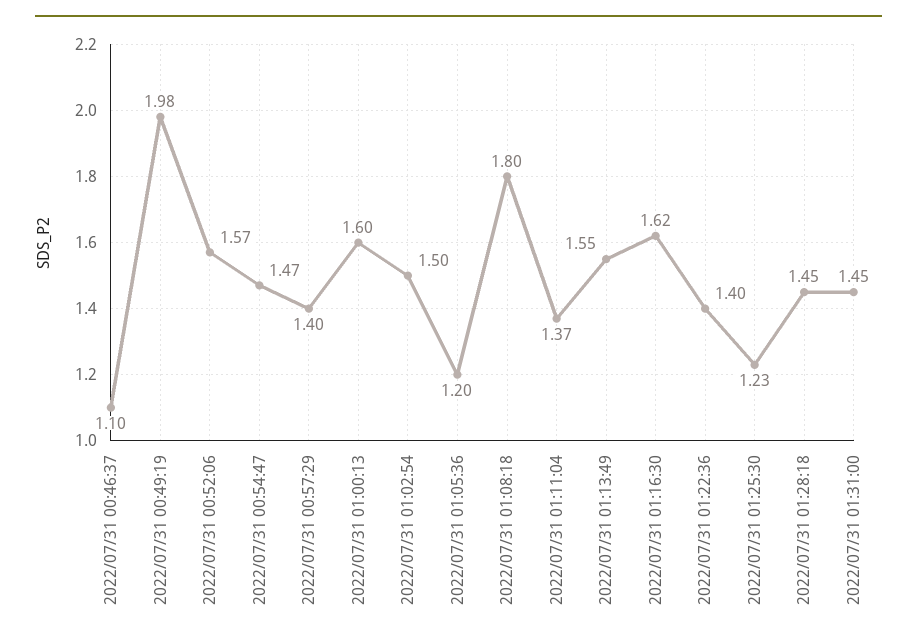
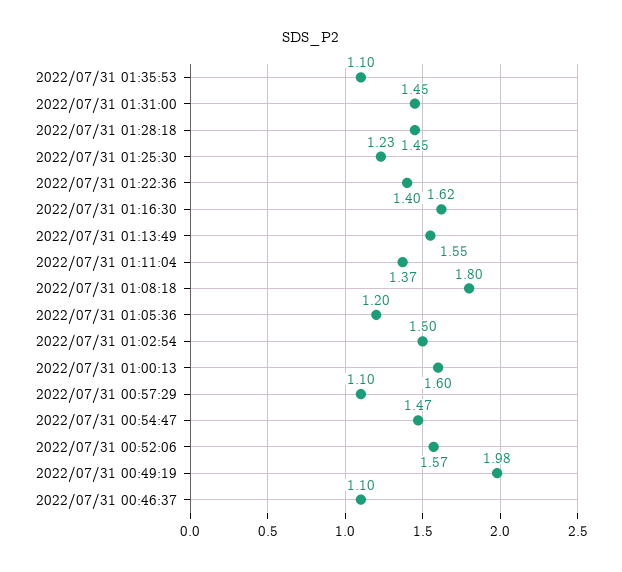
2022/07/31 00:57:29: 1.4 -> 1.1
2022/07/31 01:35:53: none -> 1.1

